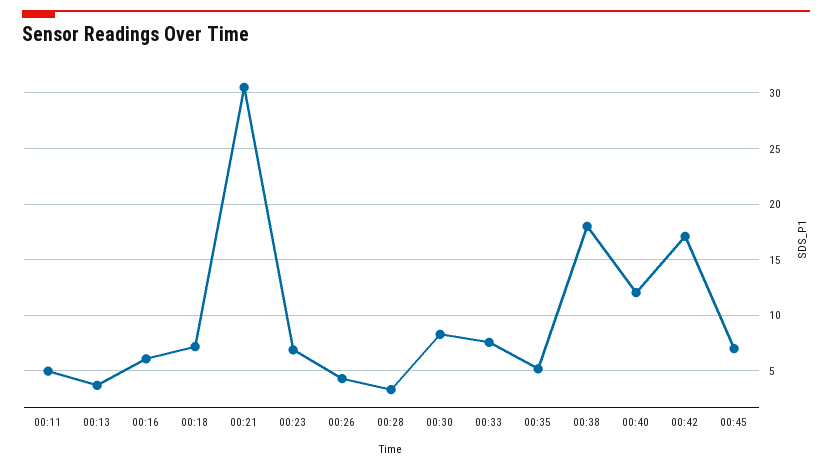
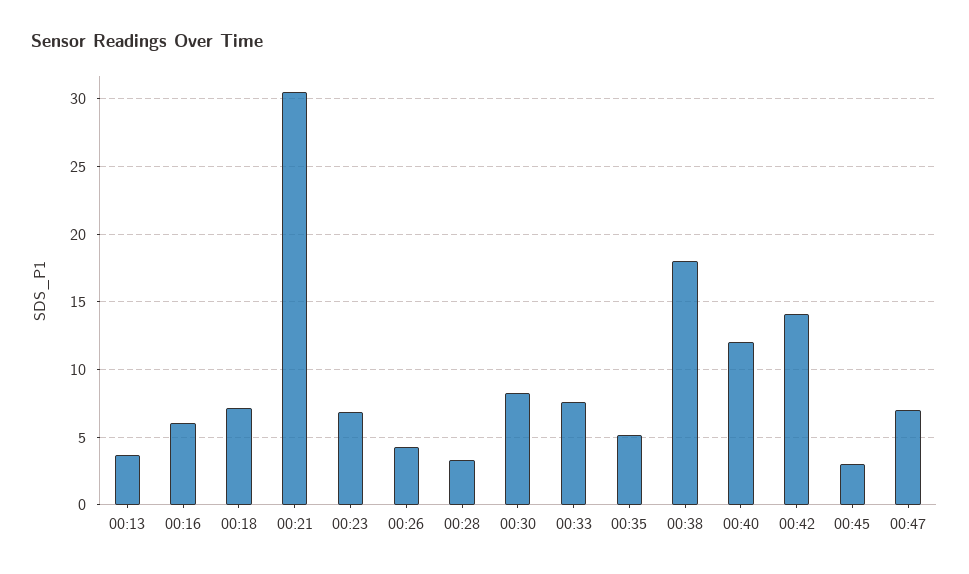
00:11: 5 -> none
00:42: 17 -> 14
00:45: 7 -> 3
00:47: none -> 7

